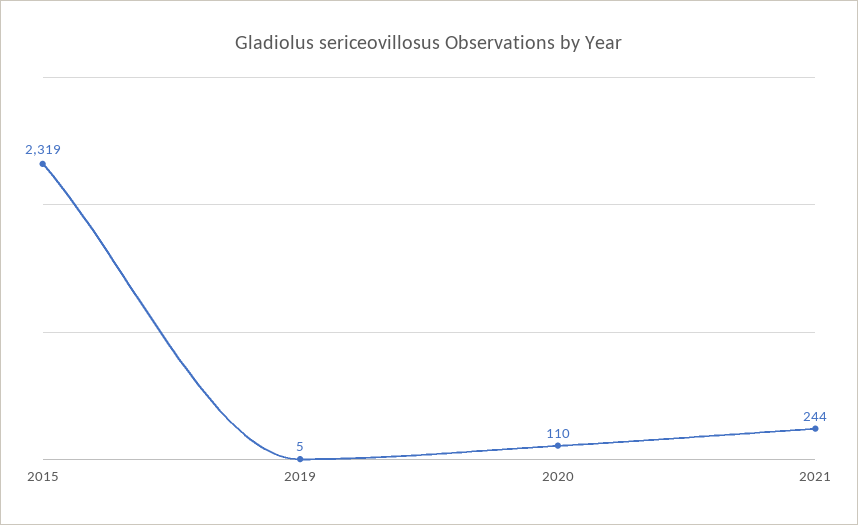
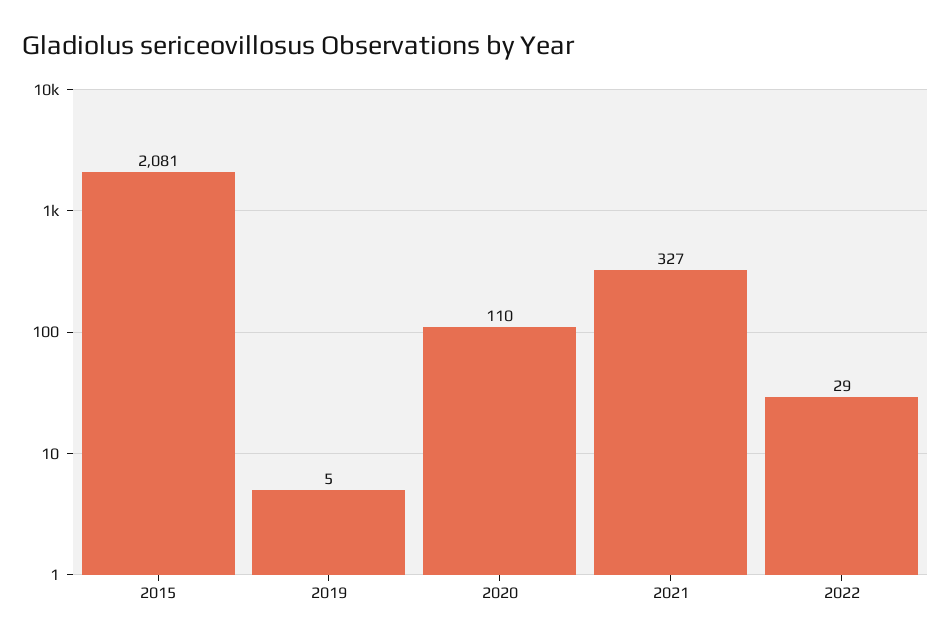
2015: 2319 -> 2081
2021: 244 -> 327
2022: none -> 29

